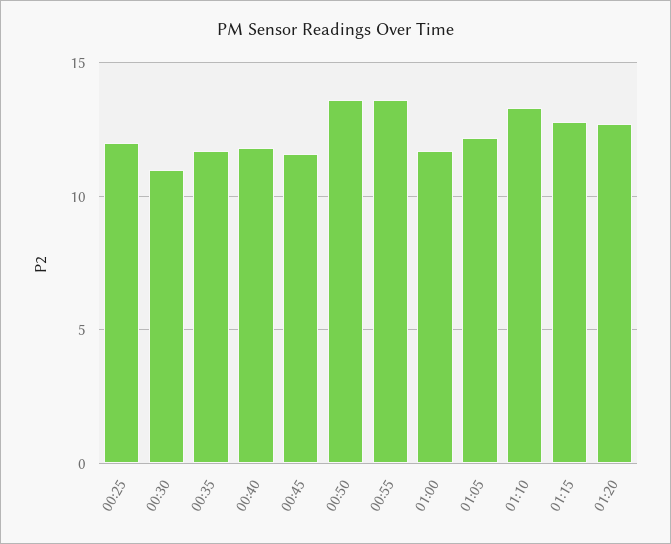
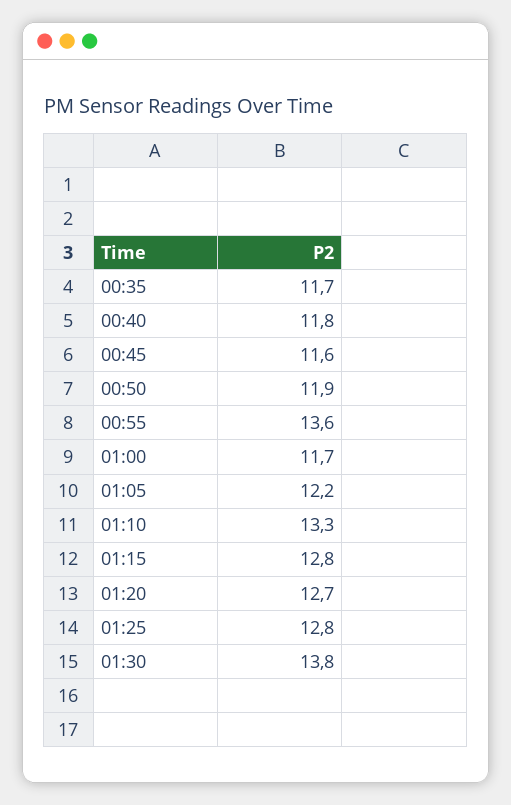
00:25: 12 -> none
00:30: 11 -> none
00:50: 13.5 -> 11.9
01:25: none -> 12.8
01:30: none -> 13.8

